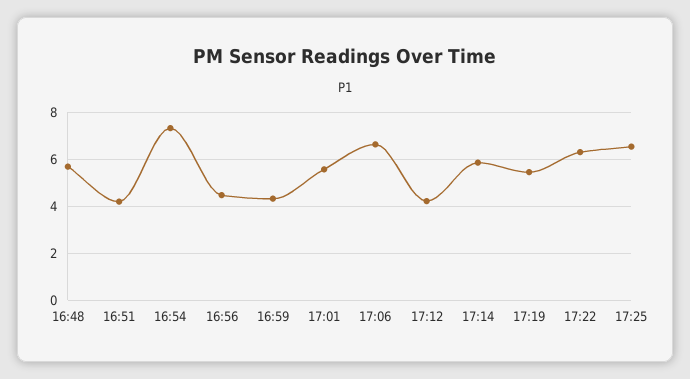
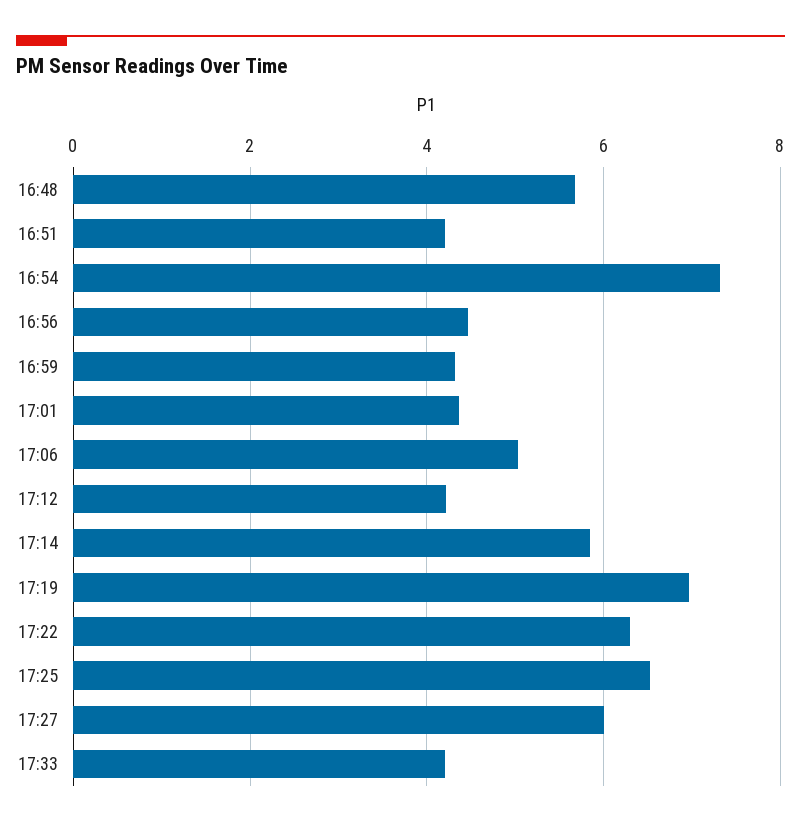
17:01: 5.5 -> 4.4
17:06: 6.5 -> 5
17:19: 5.5 -> 7
17:27: none -> 6
17:33: none -> 4.2

